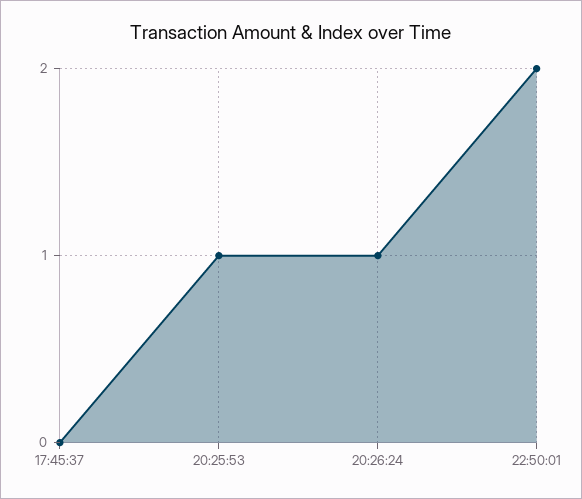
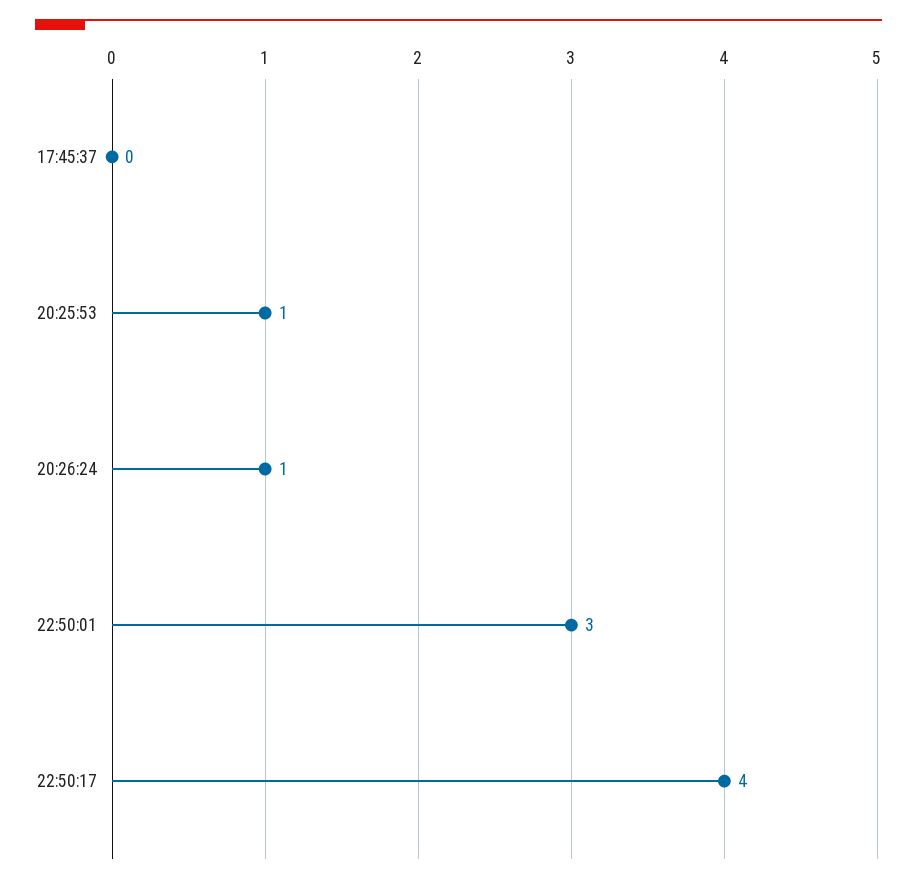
22:50:01: 2 -> 3
22:50:17: none -> 4

